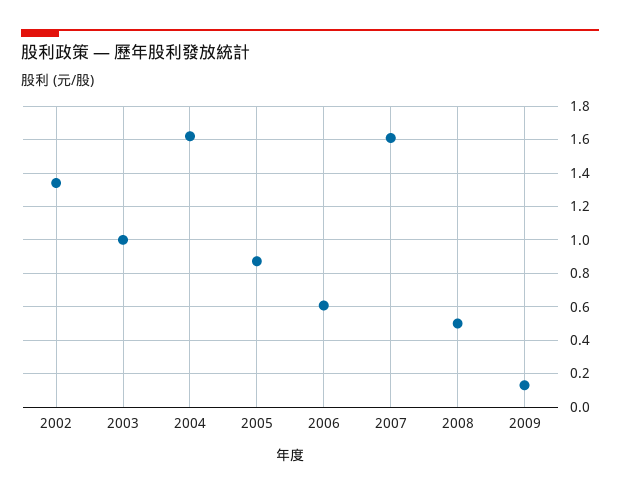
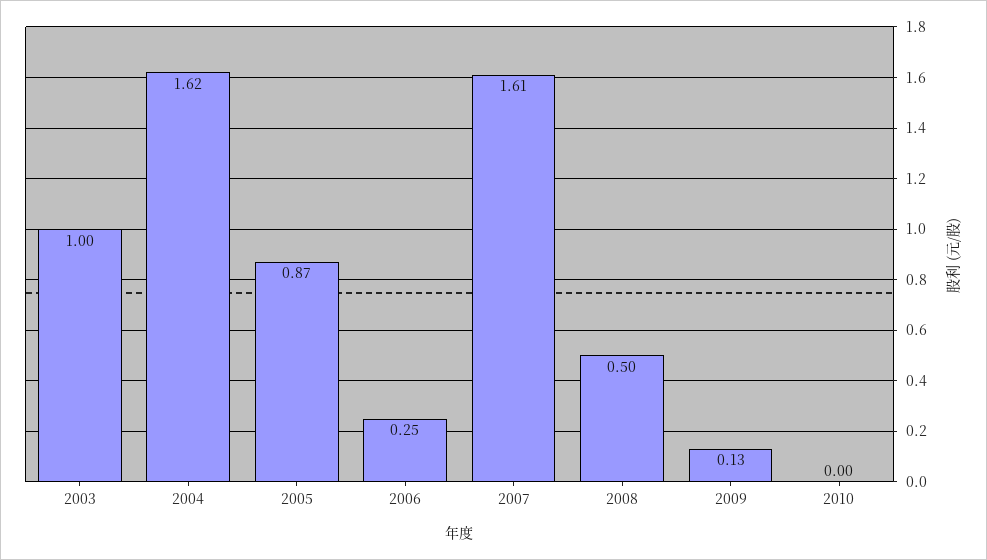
2002: 1.35 -> none
2006: 0.6 -> 0.25
2010: none -> 0

